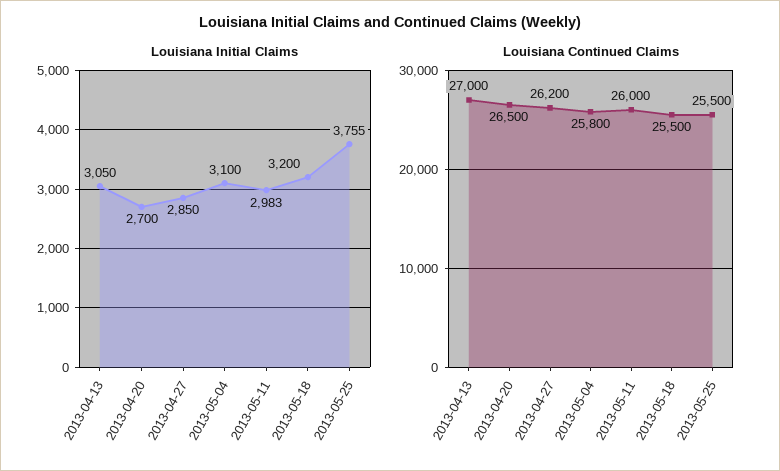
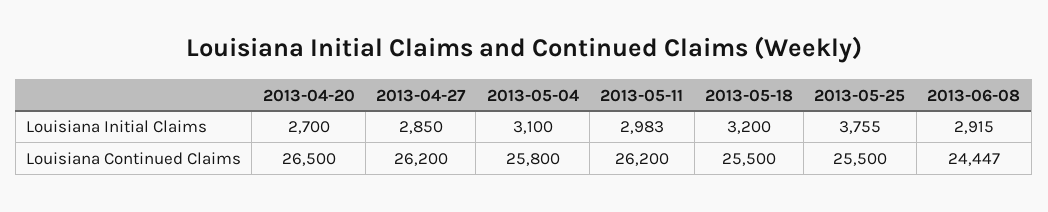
Louisiana Initial Claims, 2013-04-13: 3050 -> none
Louisiana Continued Claims, 2013-04-13: 27000 -> none
Louisiana Continued Claims, 2013-05-11: 26000 -> 26200
Louisiana Initial Claims, 2013-06-08: none -> 2915
Louisiana Continued Claims, 2013-06-08: none -> 24447

